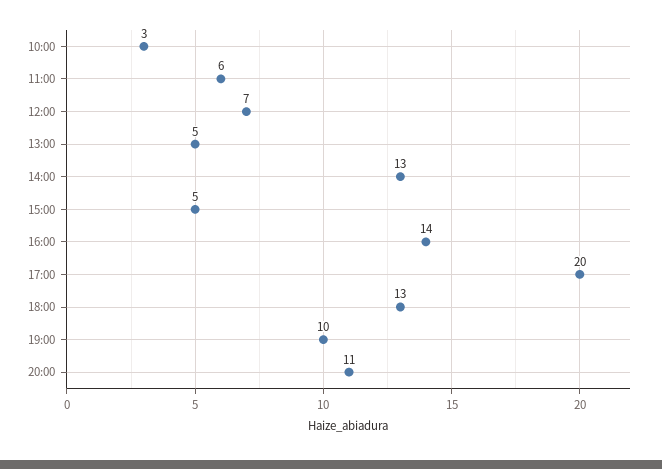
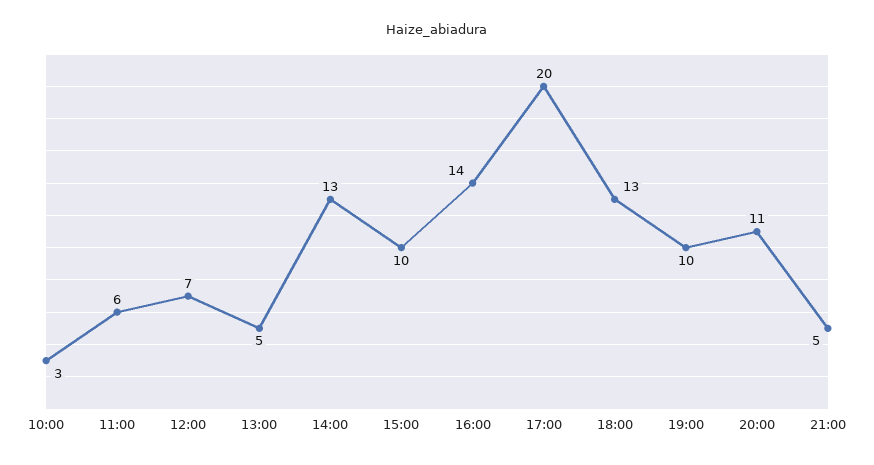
15:00: 5 -> 10
21:00: none -> 5

